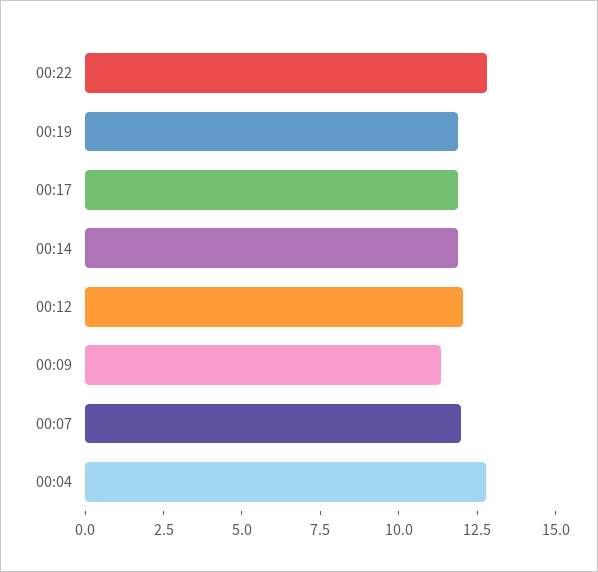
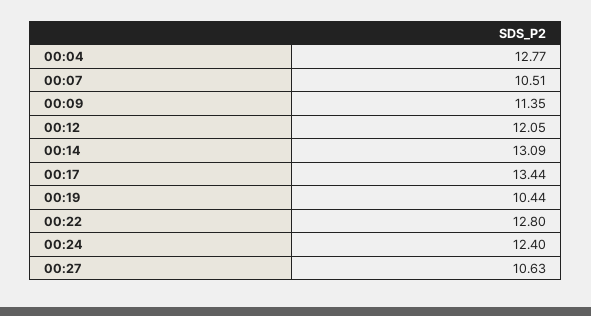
00:19: 12 -> 10.44
00:17: 12 -> 13.44
00:14: 12 -> 13.09
00:07: 12 -> 10.51
00:24: none -> 12.4
00:27: none -> 10.63

